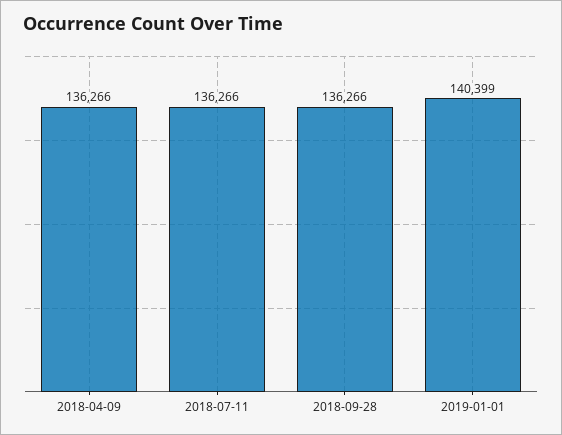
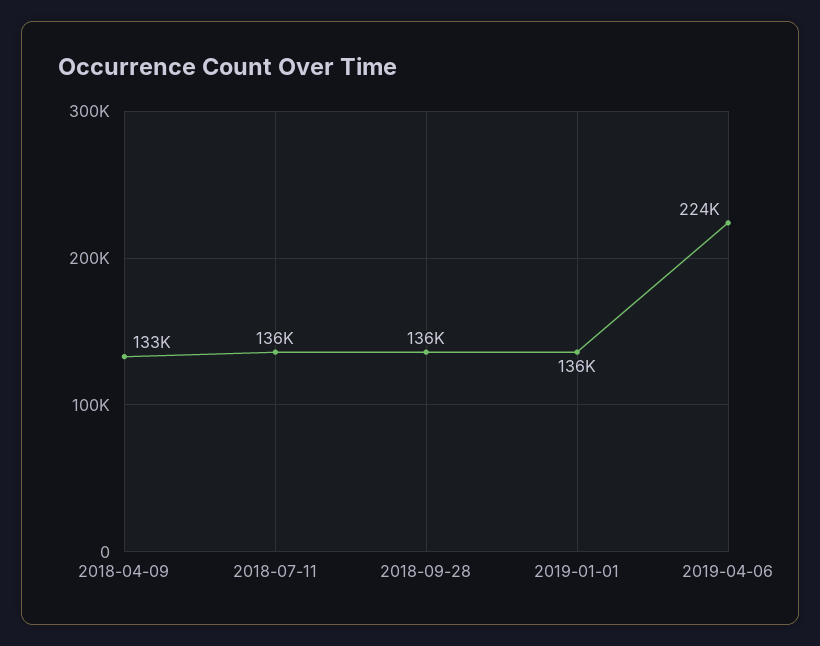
2018-04-09: 136266 -> 133000
2019-01-01: 140399 -> 136000
2019-04-06: none -> 224000

